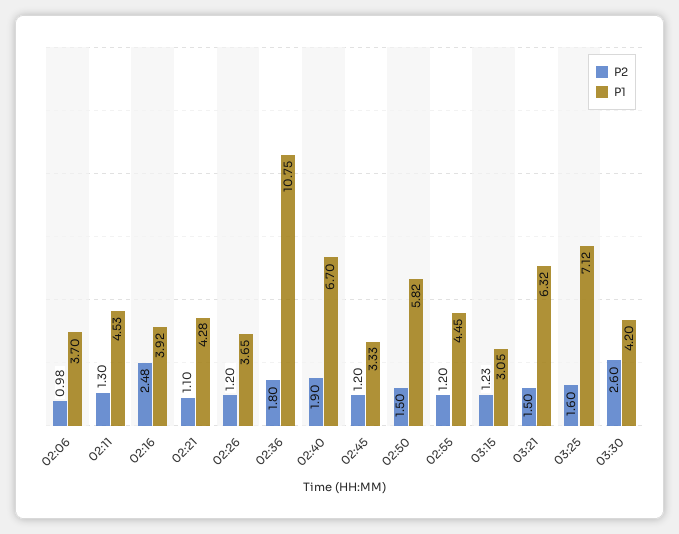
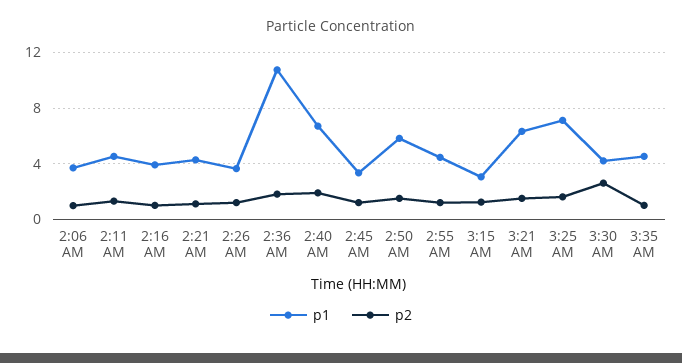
P2, 02:16: 2.48 -> 1
P1, 3:35 AM: none -> 4.5
P2, 3:35 AM: none -> 1

